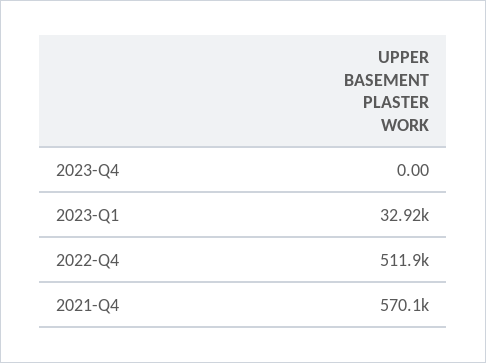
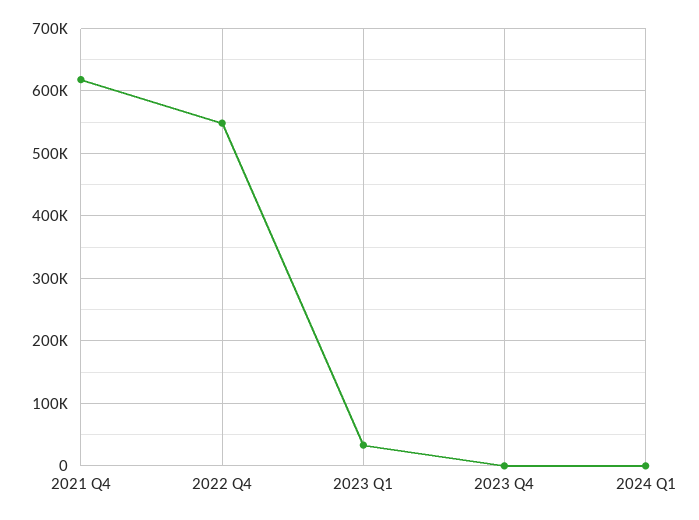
2022-Q4: 511900 -> 550000
2021-Q4: 570100 -> 620000
2024 Q1: none -> 0

